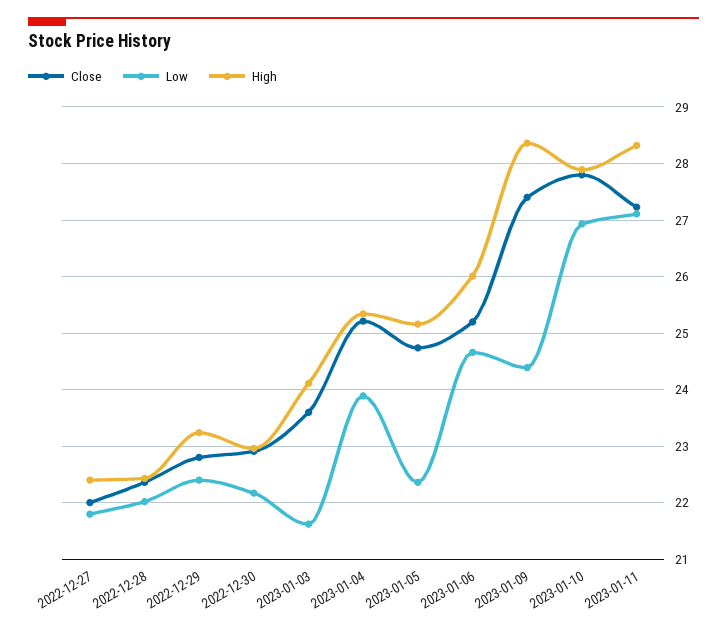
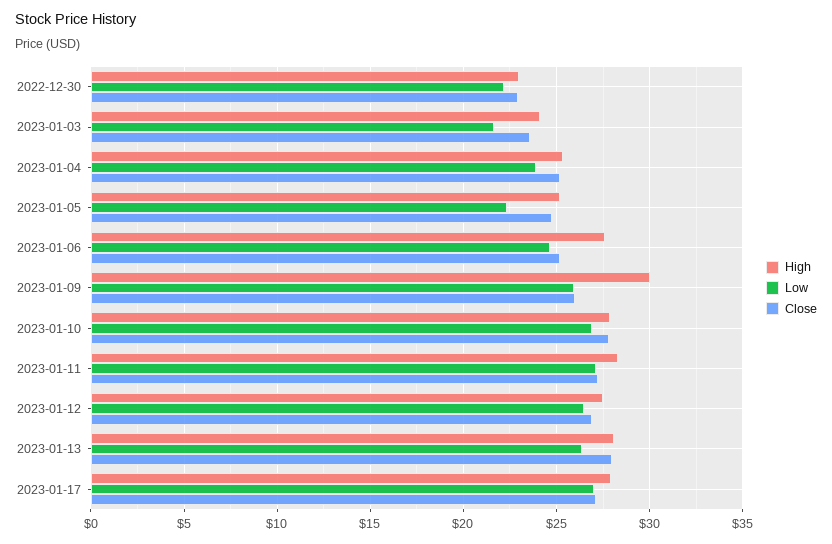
Close, 2022-12-27: 22 -> none
Low, 2022-12-27: 21.8 -> none
High, 2022-12-27: 22.4 -> none
Close, 2022-12-28: 22.4 -> none
Low, 2022-12-28: 22 -> none
High, 2022-12-28: 22.4 -> none
Close, 2022-12-29: 22.8 -> none
Low, 2022-12-29: 22.4 -> none
High, 2022-12-29: 23.2 -> none
High, 2023-01-06: 26 -> 27.5
Close, 2023-01-09: 27.4 -> 26
Low, 2023-01-09: 24.4 -> 26
High, 2023-01-09: 28.4 -> 30
High, 2023-01-12: none -> 27.5
Low, 2023-01-12: none -> 26.5
Close, 2023-01-12: none -> 27
High, 2023-01-13: none -> 28
Low, 2023-01-13: none -> 26.5
Close, 2023-01-13: none -> 28
High, 2023-01-17: none -> 28
Low, 2023-01-17: none -> 27
Close, 2023-01-17: none -> 27

